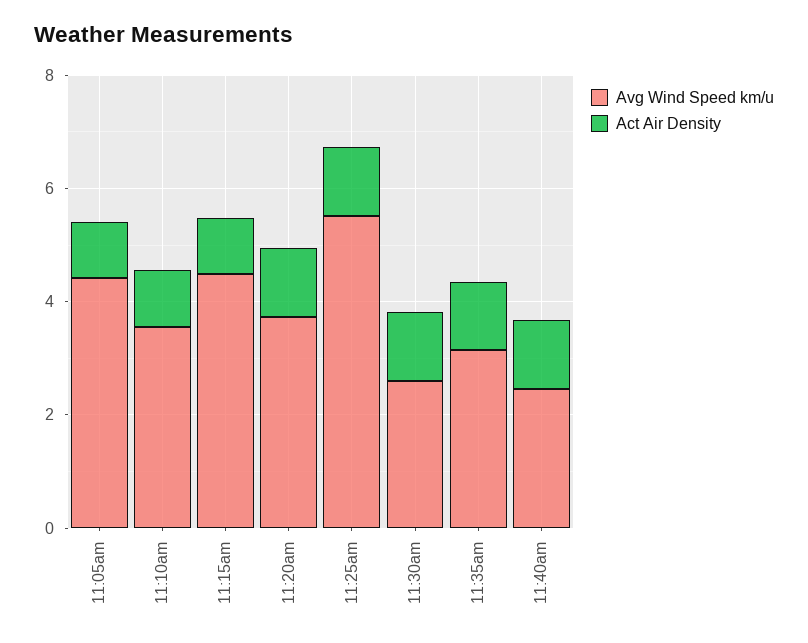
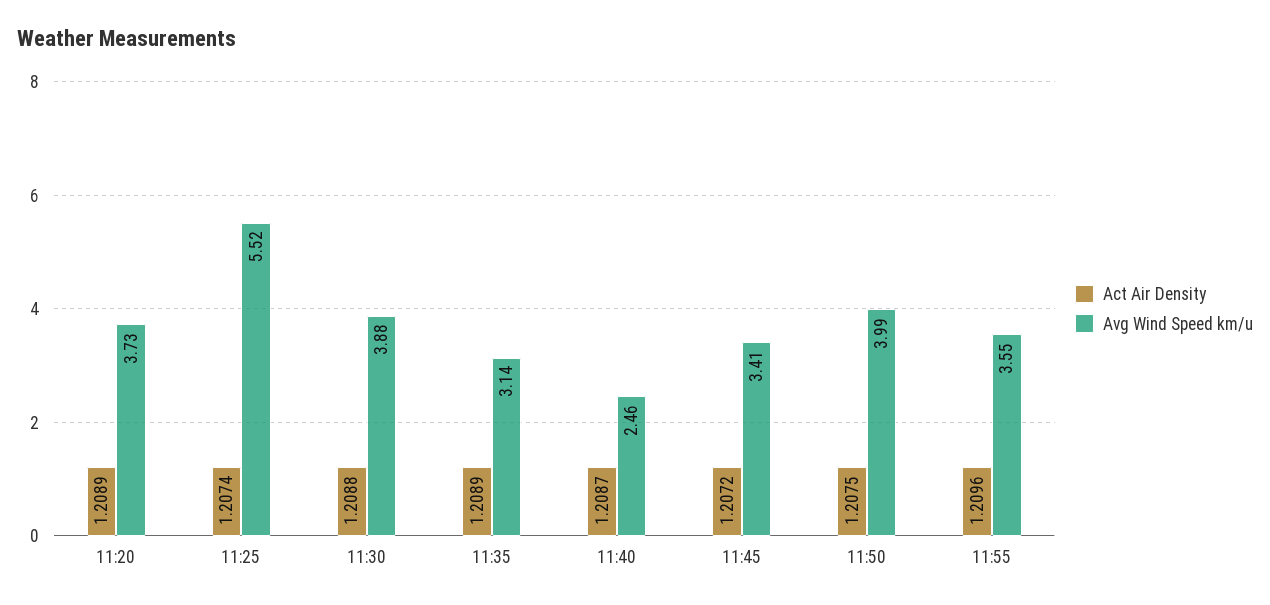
Avg Wind Speed km/u, 11:05am: 4.5 -> none
Act Air Density, 11:05am: 1 -> none
Avg Wind Speed km/u, 11:10am: 3.5 -> none
Act Air Density, 11:10am: 1 -> none
Avg Wind Speed km/u, 11:15am: 4.5 -> none
Act Air Density, 11:15am: 1 -> none
Avg Wind Speed km/u, 11:30am: 2.5 -> 3.88
Act Air Density, 11:45: none -> 1.2072
Avg Wind Speed km/u, 11:45: none -> 3.41
Act Air Density, 11:50: none -> 1.2075
Avg Wind Speed km/u, 11:50: none -> 3.99
Act Air Density, 11:55: none -> 1.2096
Avg Wind Speed km/u, 11:55: none -> 3.55

